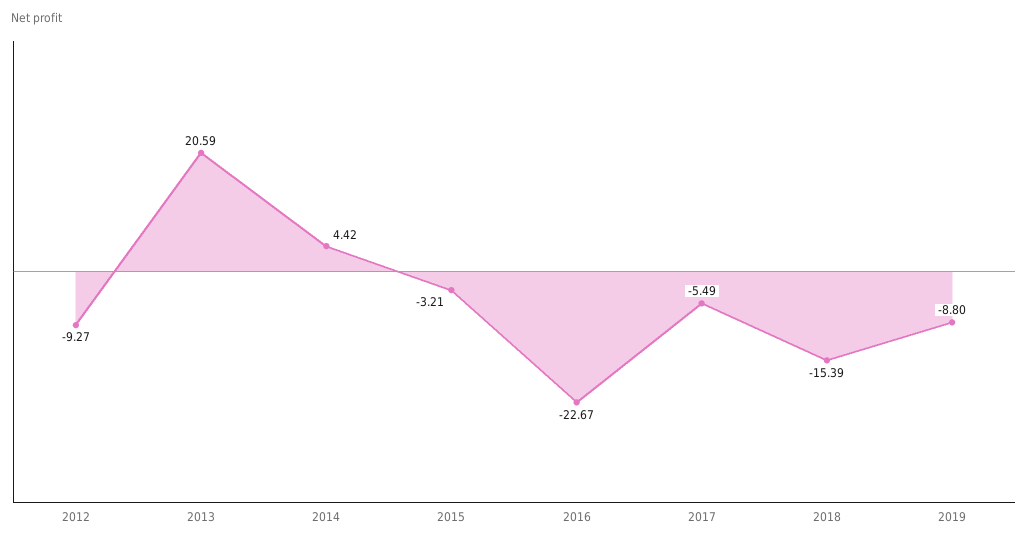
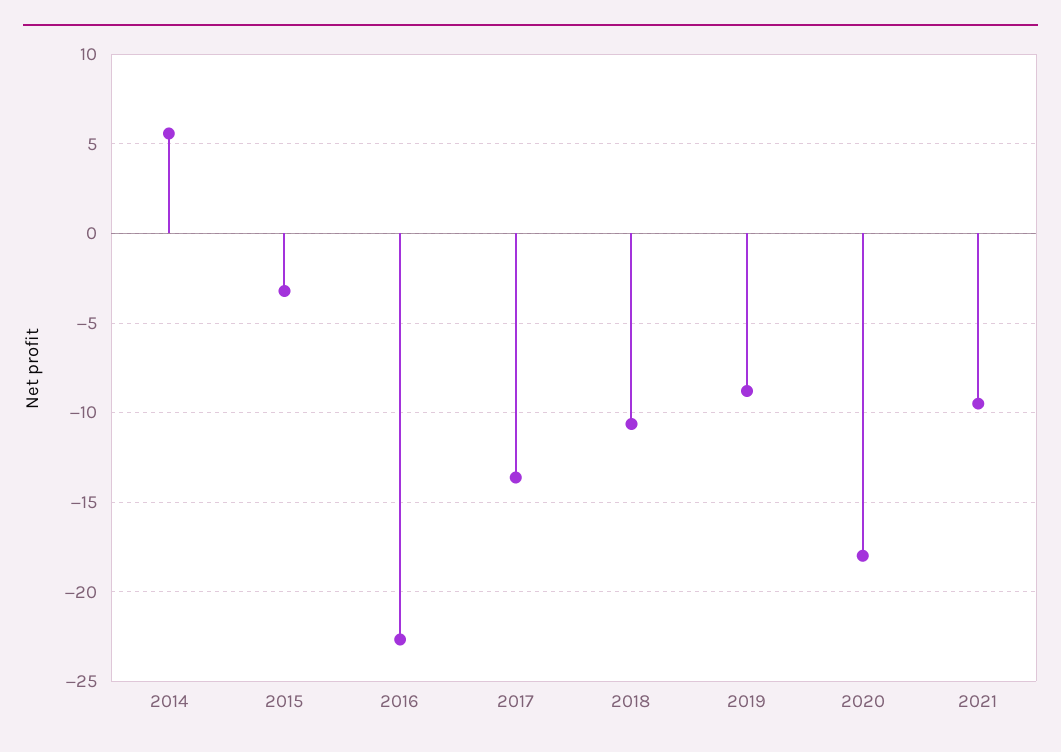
2012: -9.27 -> none
2013: 20.59 -> none
2014: 4.42 -> 5.5
2017: -5.49 -> -13.5
2018: -15.39 -> -10.5
2020: none -> -18
2021: none -> -9.5

